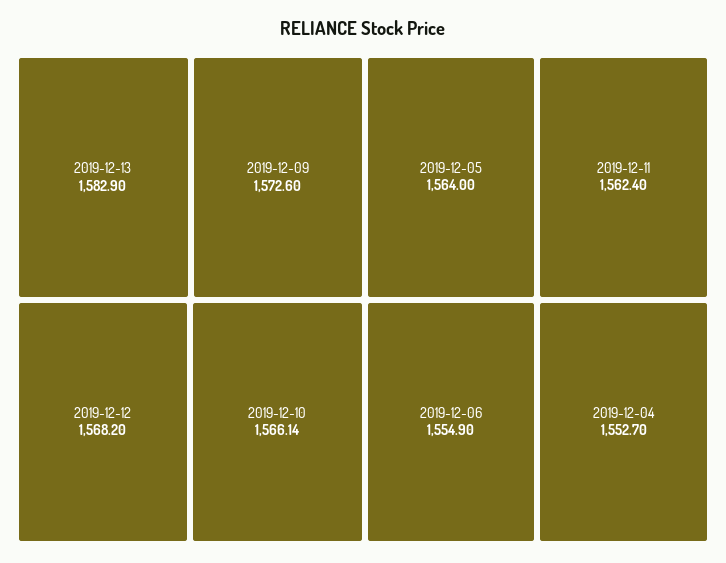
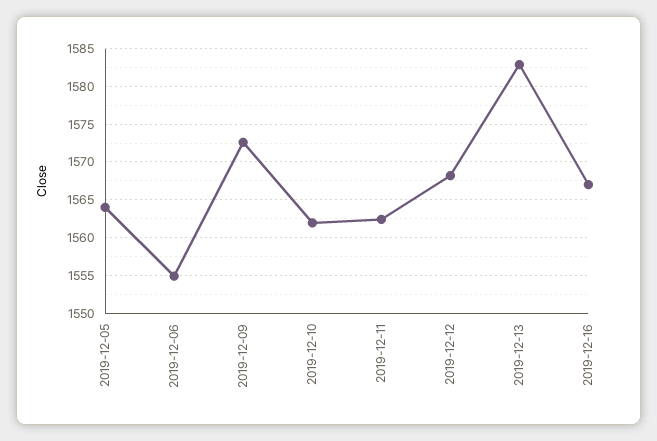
2019-12-10: 1566.14 -> 1562
2019-12-04: 1552.7 -> none
2019-12-16: none -> 1567

